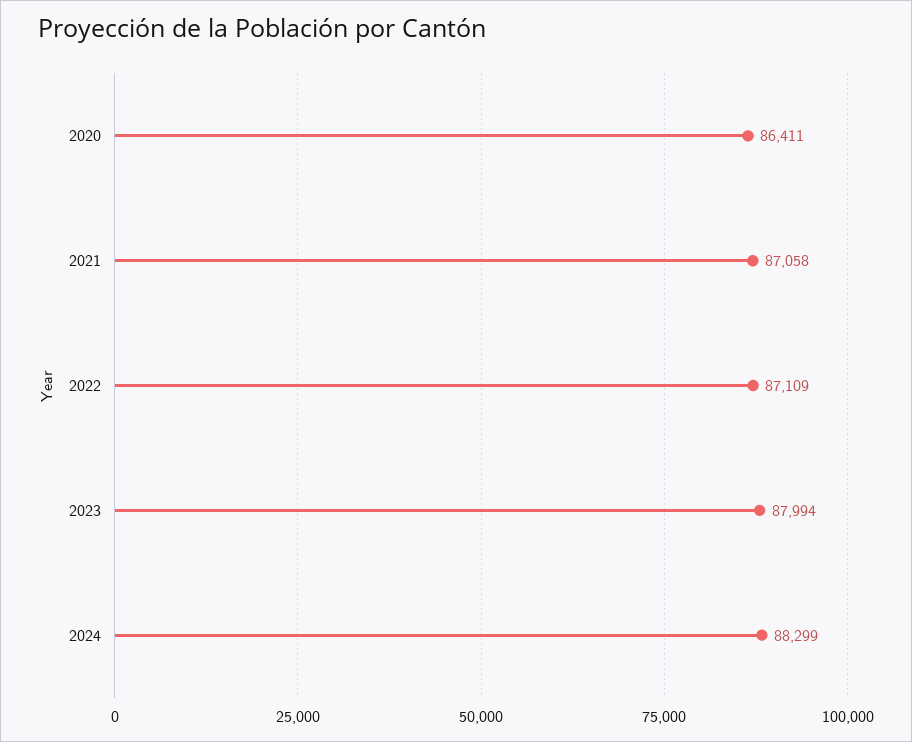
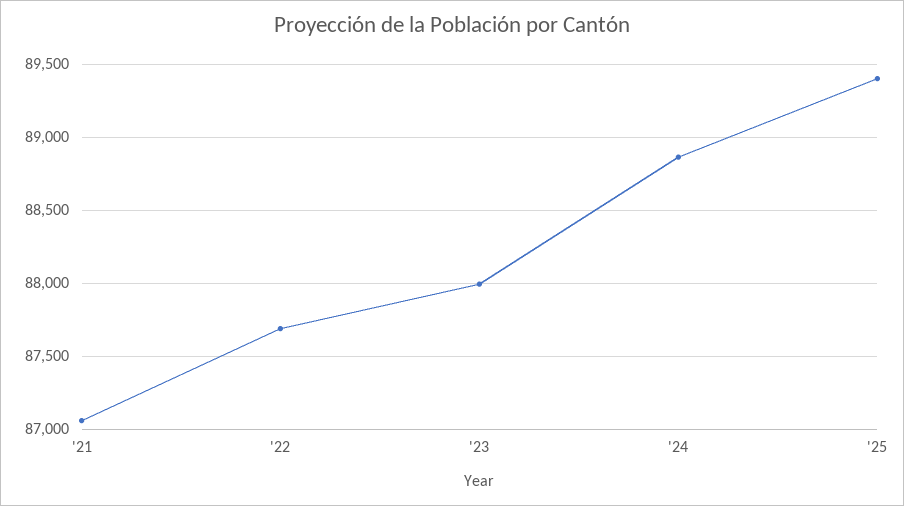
2020: 86411 -> none
2022: 87109 -> 87700
2024: 88299 -> 88850
'25: none -> 89400

